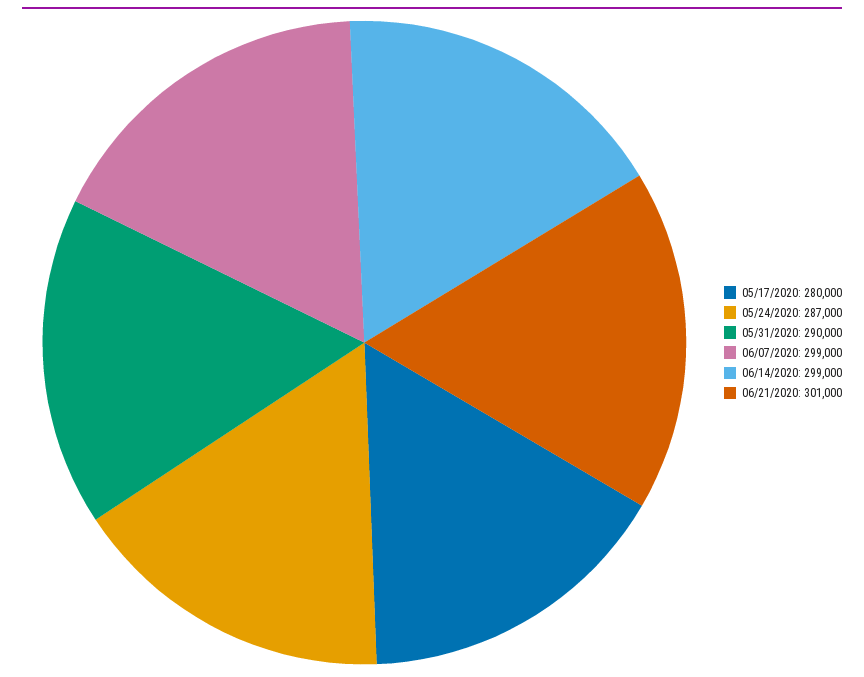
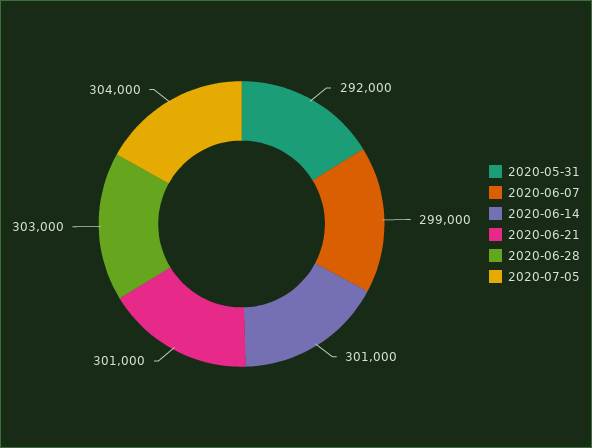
05/17/2020: 280000 -> none
05/24/2020: 287000 -> none
05/31/2020: 290000 -> 292000
06/14/2020: 299000 -> 301000
2020-06-28: none -> 303000
2020-07-05: none -> 304000

